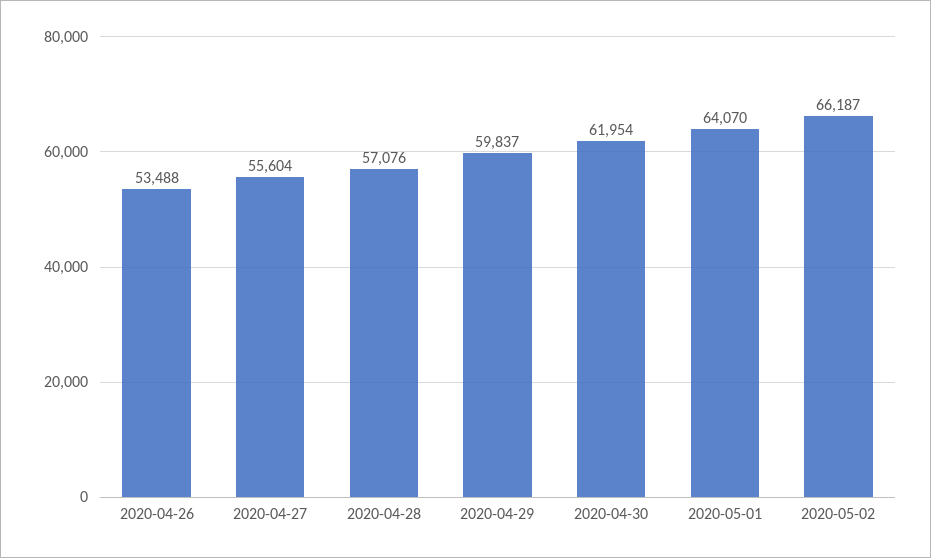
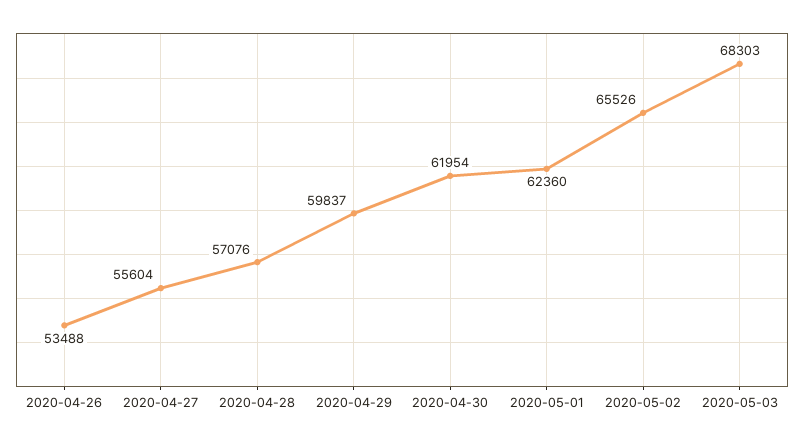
2020-05-01: 64070 -> 62360
2020-05-02: 66187 -> 65526
2020-05-03: none -> 68303

